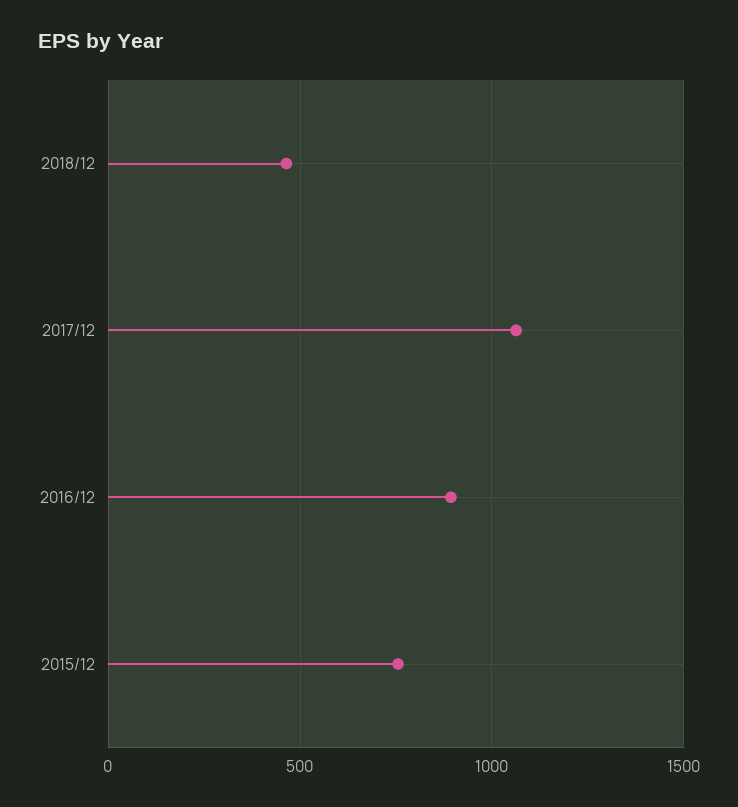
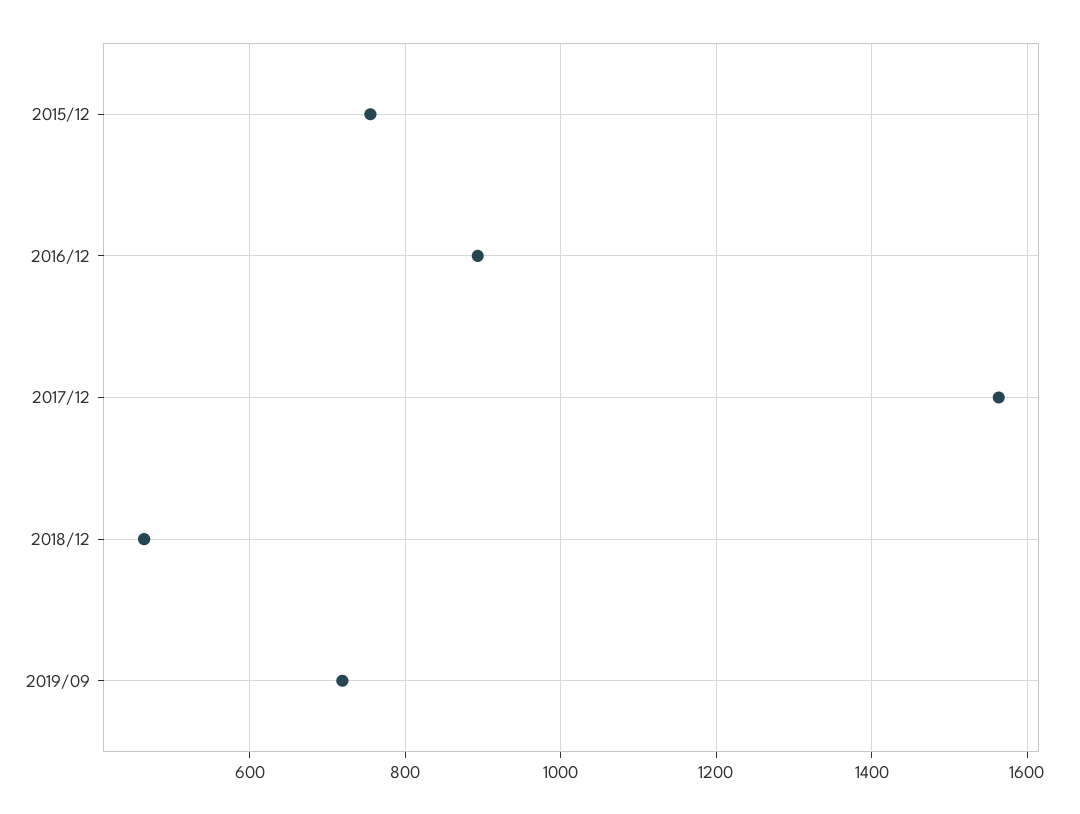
2017/12: 1050 -> 1560
2019/09: none -> 720

